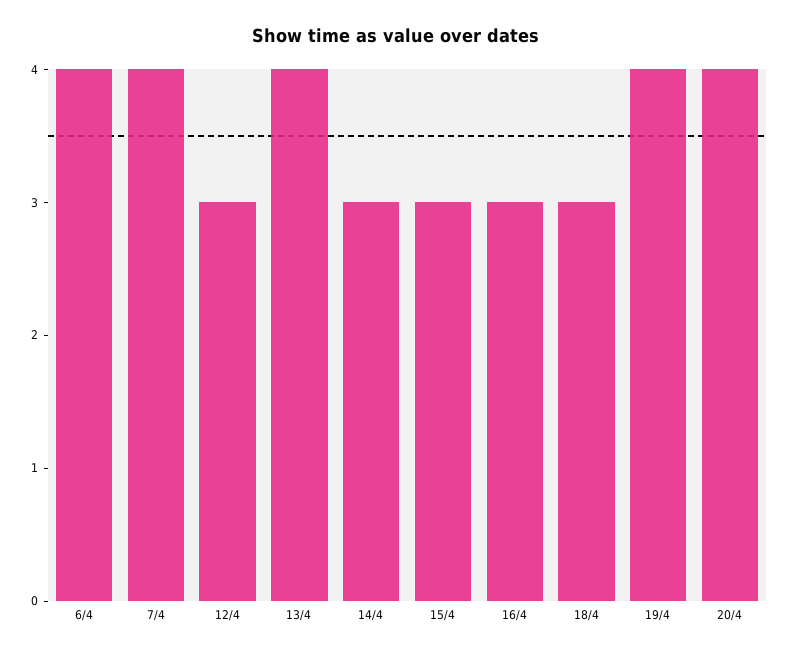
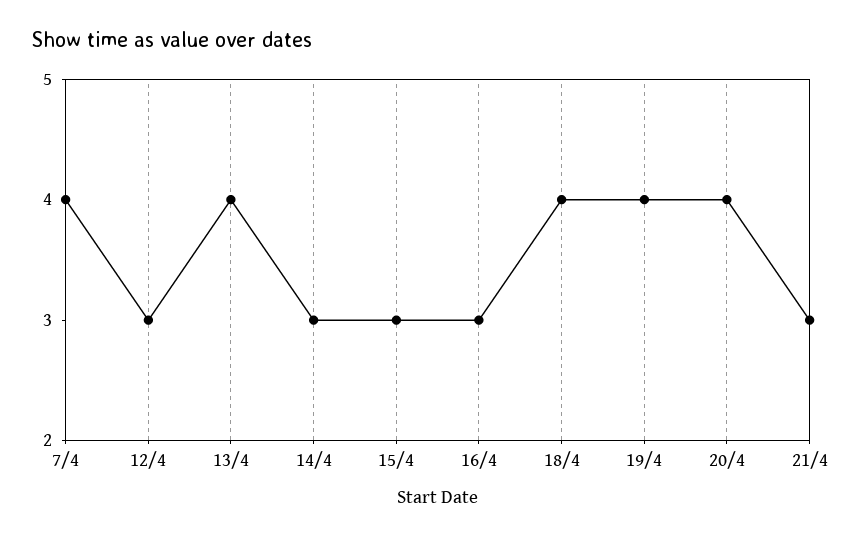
6/4: 4 -> none
18/4: 3 -> 4
21/4: none -> 3

